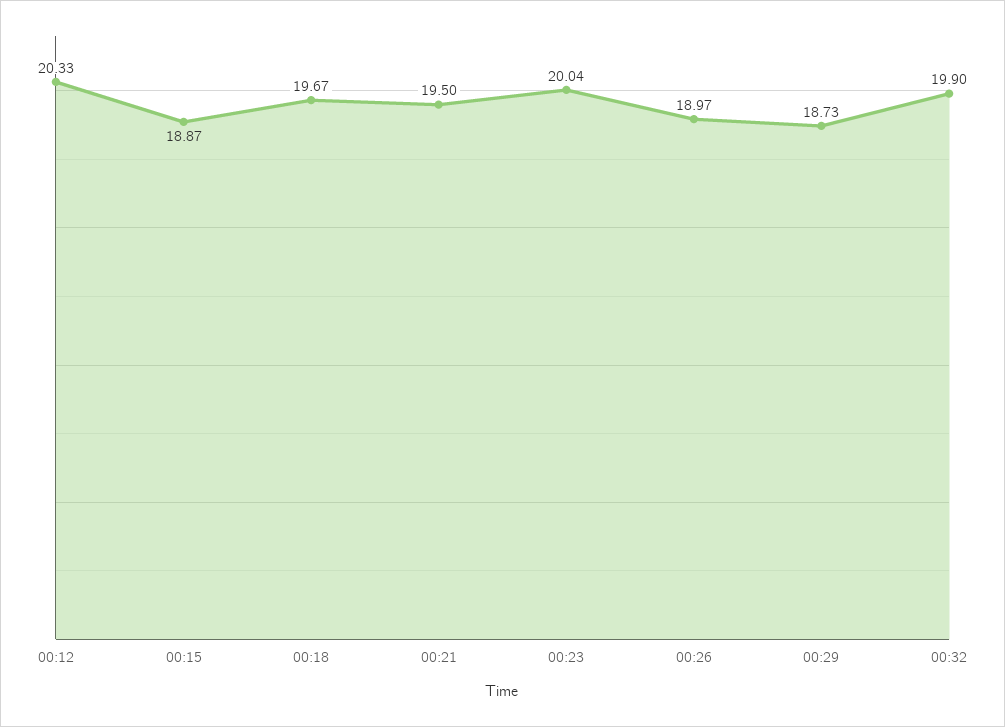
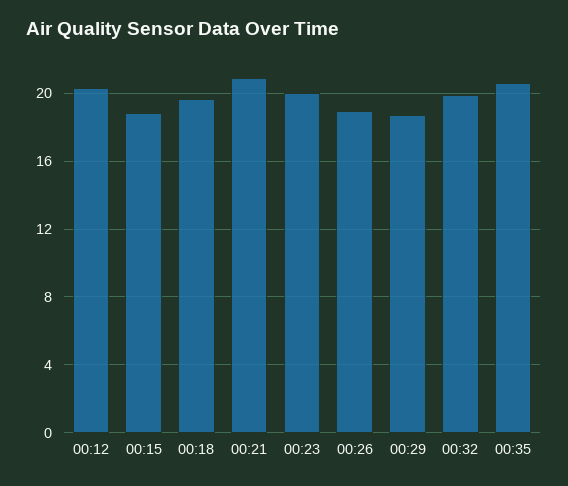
00:21: 19.5 -> 21
00:35: none -> 20.5

